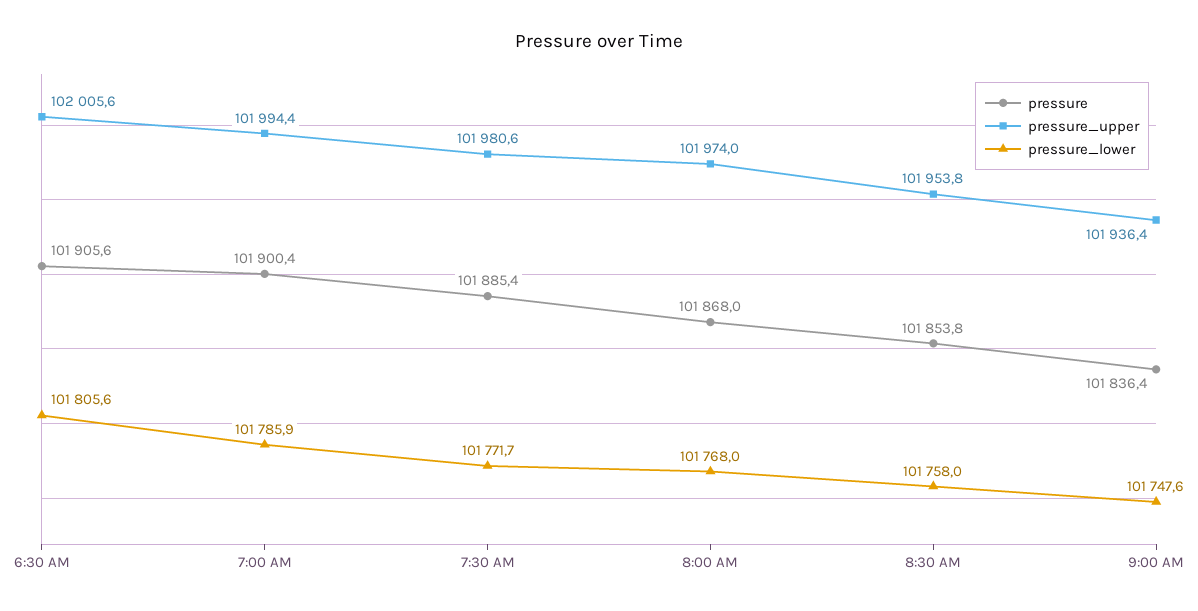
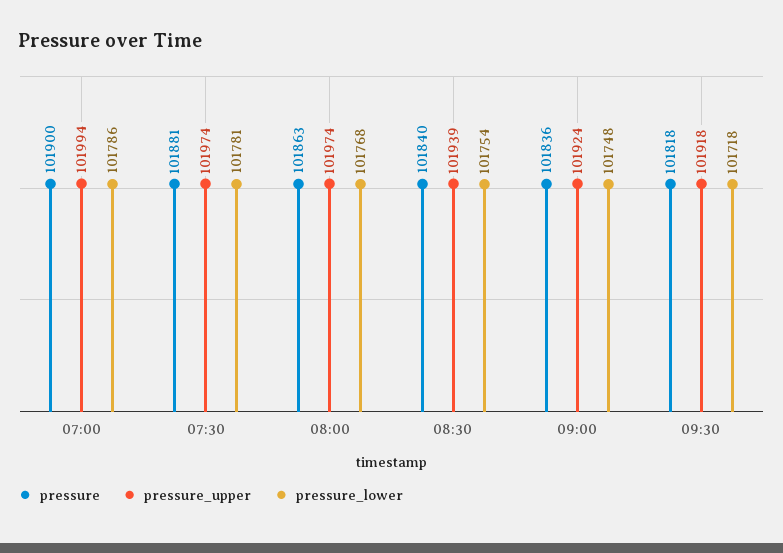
pressure, 6:30 AM: 101905.6 -> none
pressure_upper, 6:30 AM: 102005.6 -> none
pressure_lower, 6:30 AM: 101805.6 -> none
pressure, 7:30 AM: 101885.4 -> 101881
pressure_upper, 7:30 AM: 101980.6 -> 101974
pressure_lower, 7:30 AM: 101771.7 -> 101781
pressure, 8:00 AM: 101868 -> 101863
pressure, 8:30 AM: 101853.8 -> 101840
pressure_upper, 8:30 AM: 101953.8 -> 101939
pressure_lower, 8:30 AM: 101758 -> 101754
pressure_upper, 9:00 AM: 101936.4 -> 101924
pressure, 09:30: none -> 101818
pressure_upper, 09:30: none -> 101918
pressure_lower, 09:30: none -> 101718

